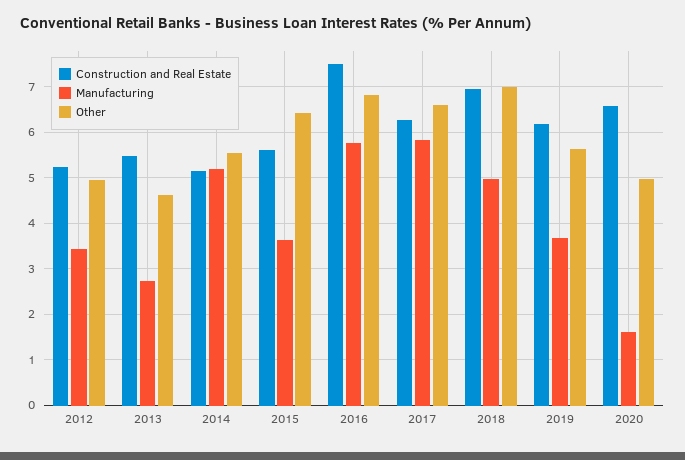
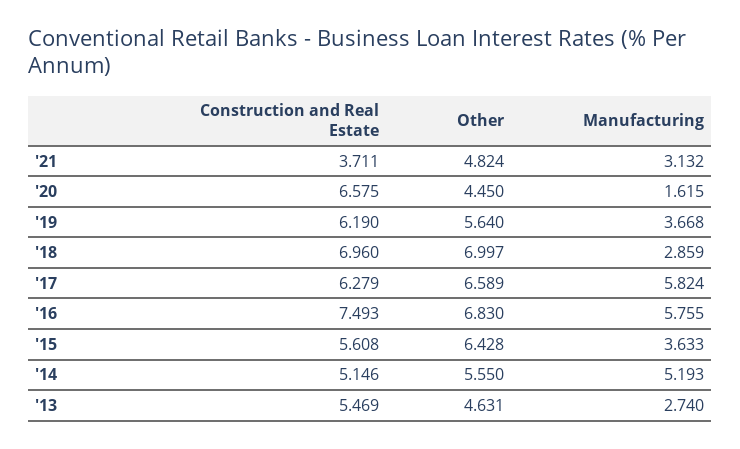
Construction and Real Estate, 2012: 5.2 -> none
Manufacturing, 2012: 3.4 -> none
Other, 2012: 5 -> none
Manufacturing, 2018: 5 -> 2.859
Other, 2020: 5 -> 4.45
Construction and Real Estate, '21: none -> 3.711
Other, '21: none -> 4.824
Manufacturing, '21: none -> 3.132

